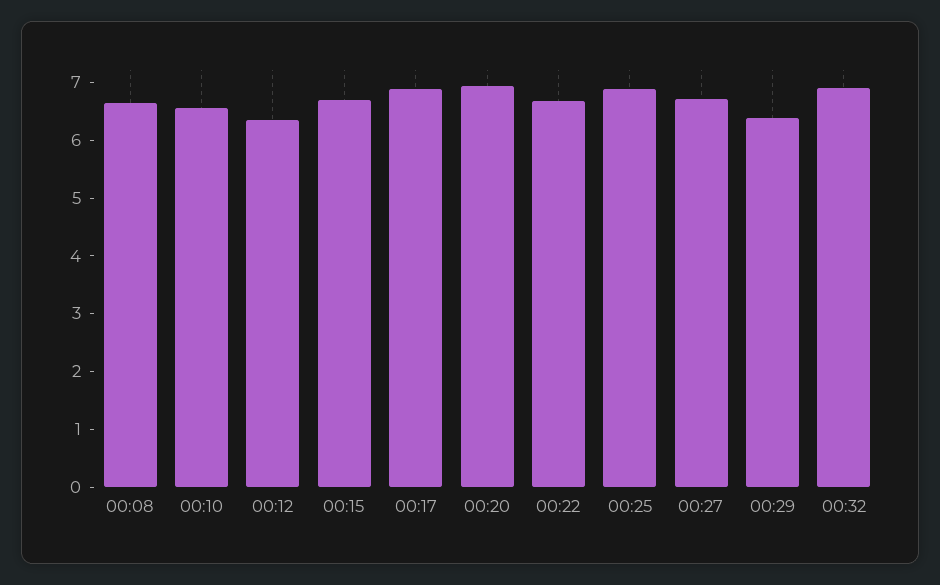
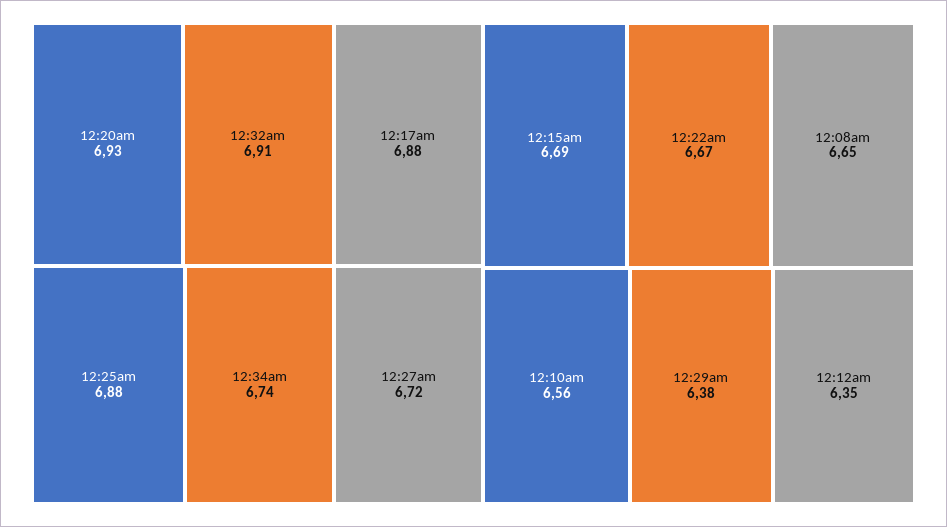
12:34am: none -> 6.74

